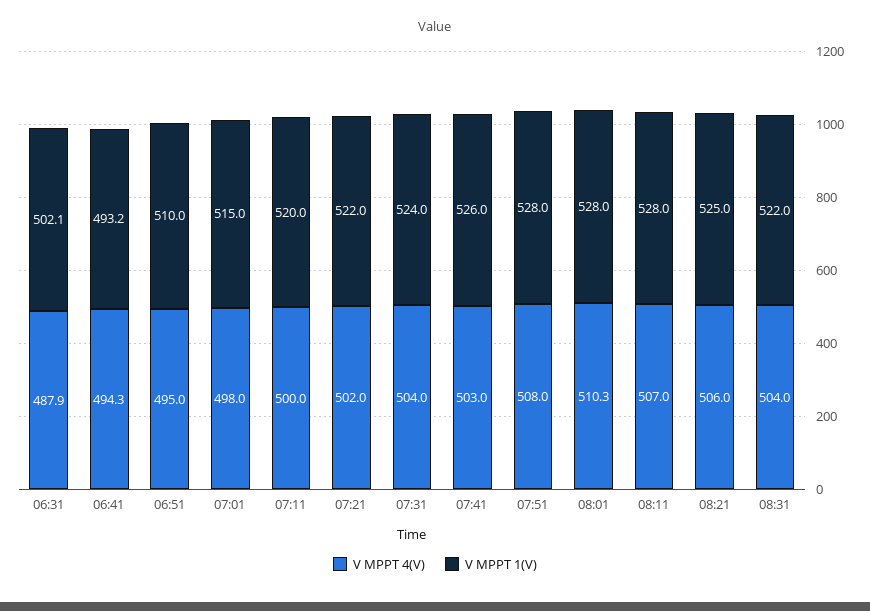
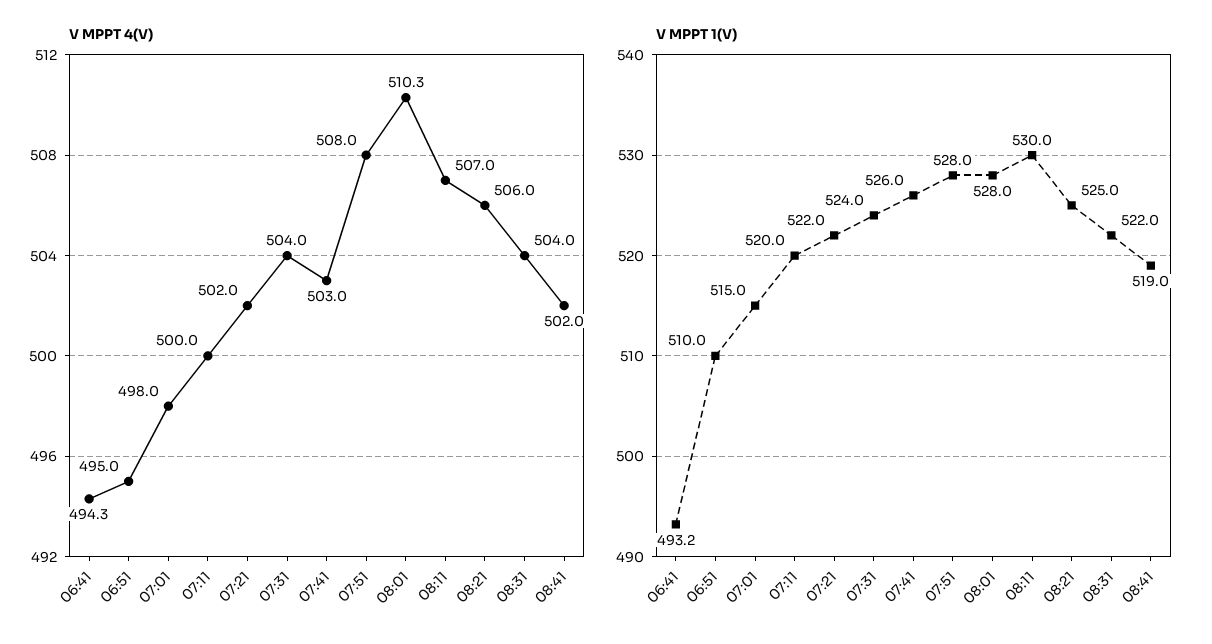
V MPPT 4(V), 06:31: 487.9 -> none
V MPPT 1(V), 06:31: 502.1 -> none
V MPPT 1(V), 08:11: 528 -> 530
V MPPT 4(V), 08:41: none -> 502
V MPPT 1(V), 08:41: none -> 519

